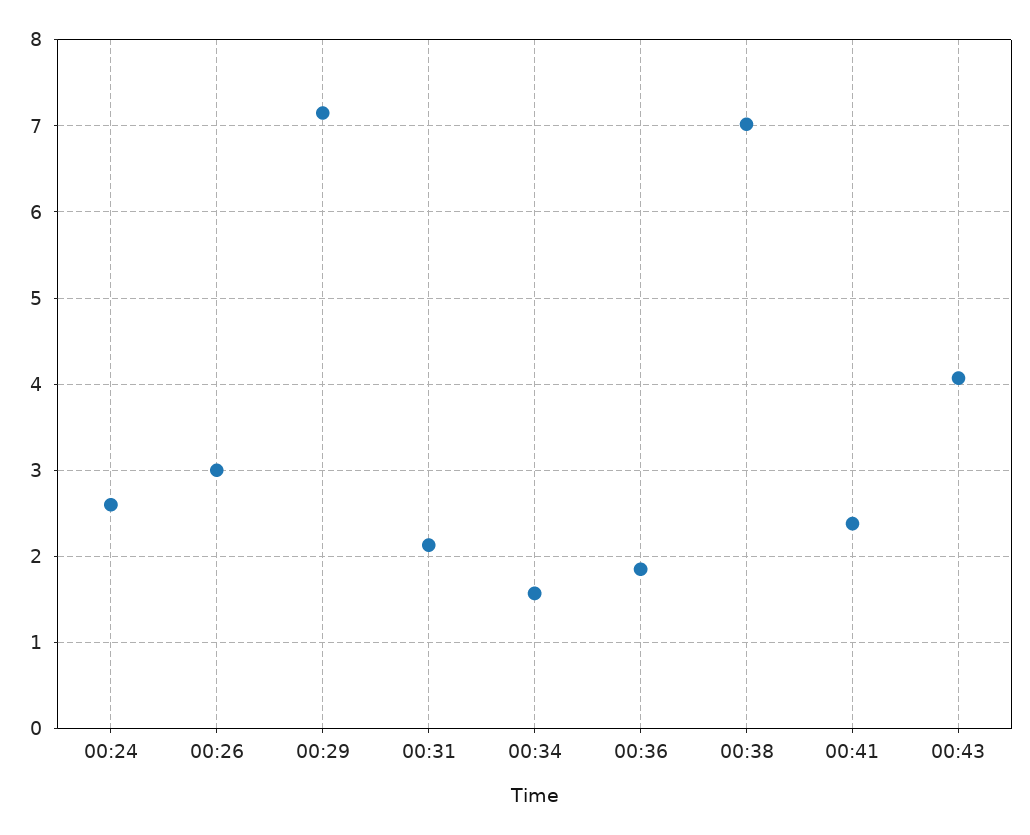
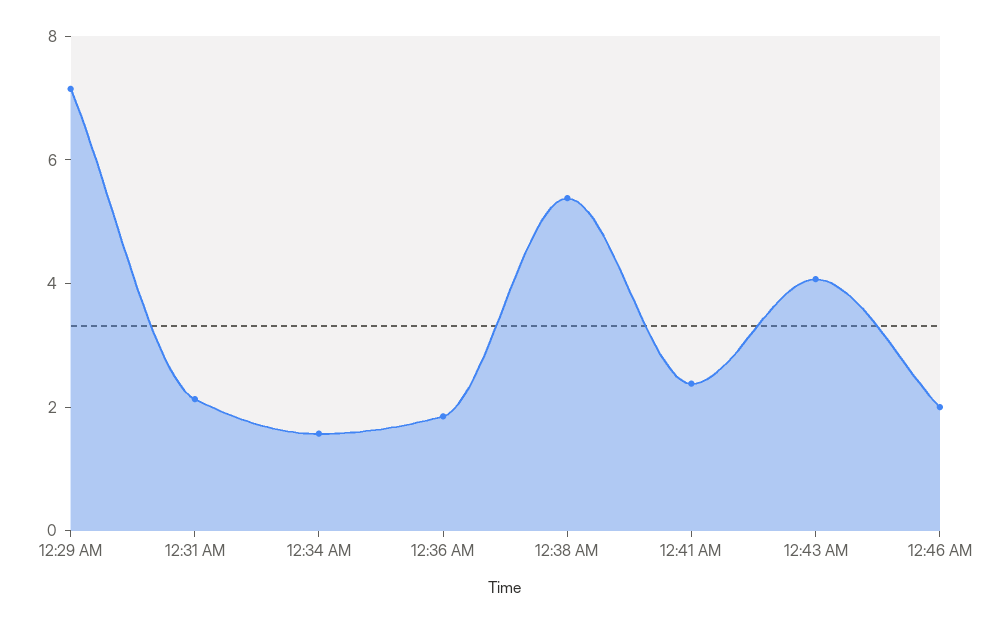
00:24: 2.6 -> none
00:26: 3 -> none
00:38: 7 -> 5.5
12:46 AM: none -> 2

